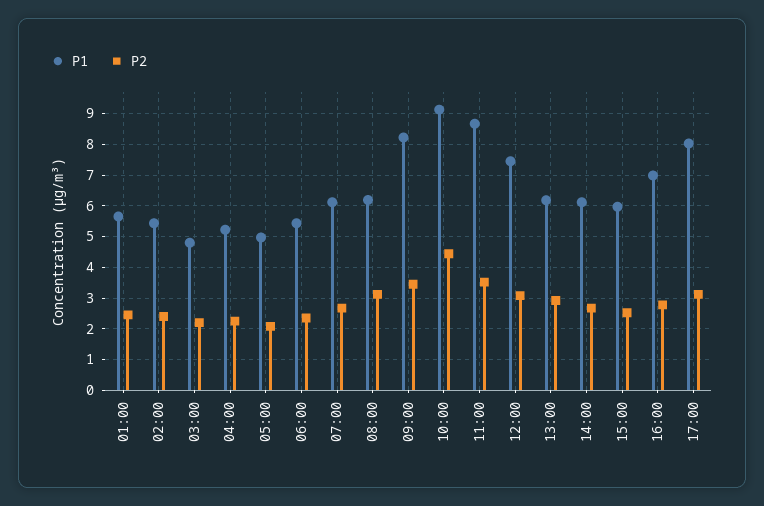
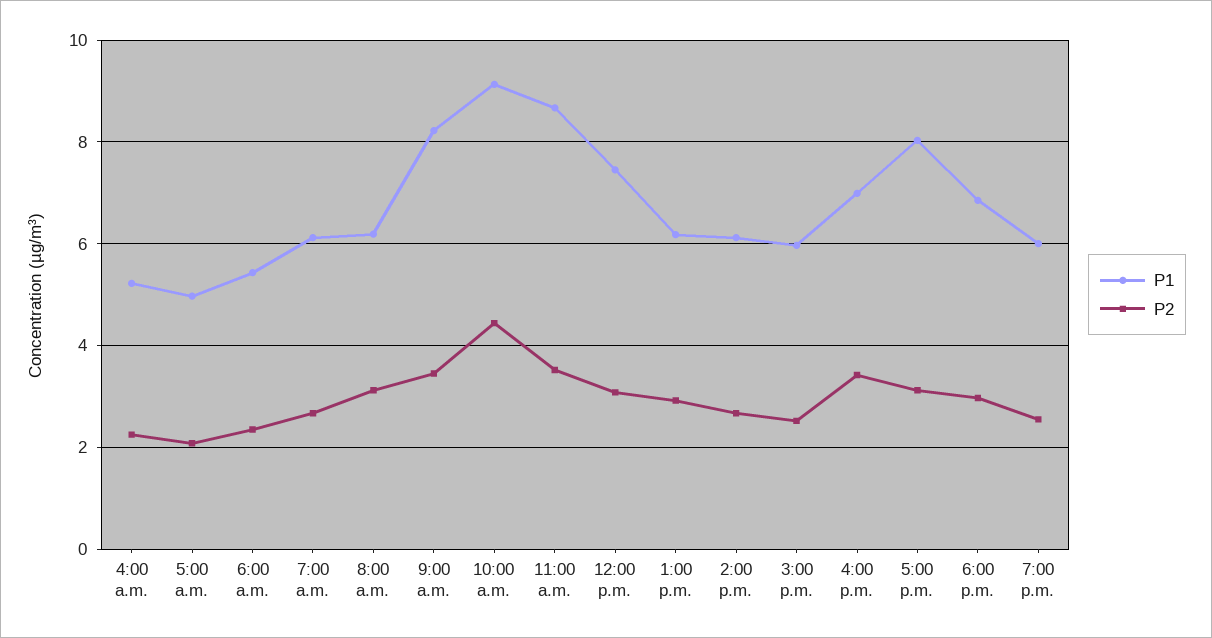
P1, 01:00: 5.6 -> none
P2, 01:00: 2.4 -> none
P1, 02:00: 5.4 -> none
P2, 02:00: 2.4 -> none
P1, 03:00: 4.8 -> none
P2, 03:00: 2.2 -> none
P2, 16:00: 2.8 -> 3.4
P1, 6:00 p.m.: none -> 6.8
P2, 6:00 p.m.: none -> 3
P1, 7:00 p.m.: none -> 6
P2, 7:00 p.m.: none -> 2.6

